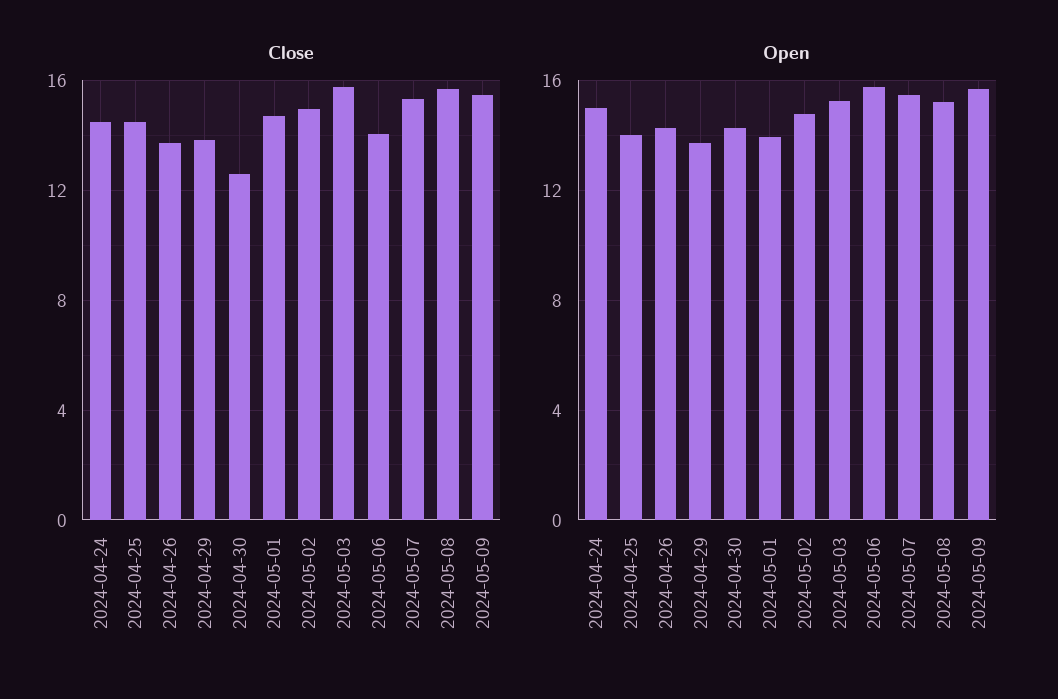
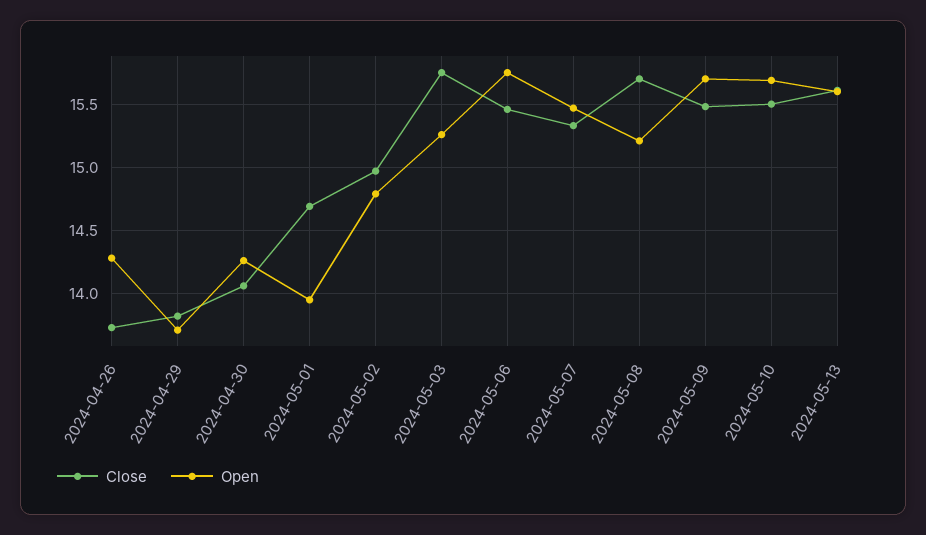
Close, 2024-04-24: 14.5 -> none
Close, 2024-04-25: 14.5 -> none
Close, 2024-04-30: 12.5 -> 14.05
Close, 2024-05-06: 14 -> 15.45
Open, 2024-04-24: 15 -> none
Open, 2024-04-25: 14 -> none
Close, 2024-05-10: none -> 15.5
Open, 2024-05-10: none -> 15.7
Close, 2024-05-13: none -> 15.6
Open, 2024-05-13: none -> 15.6

